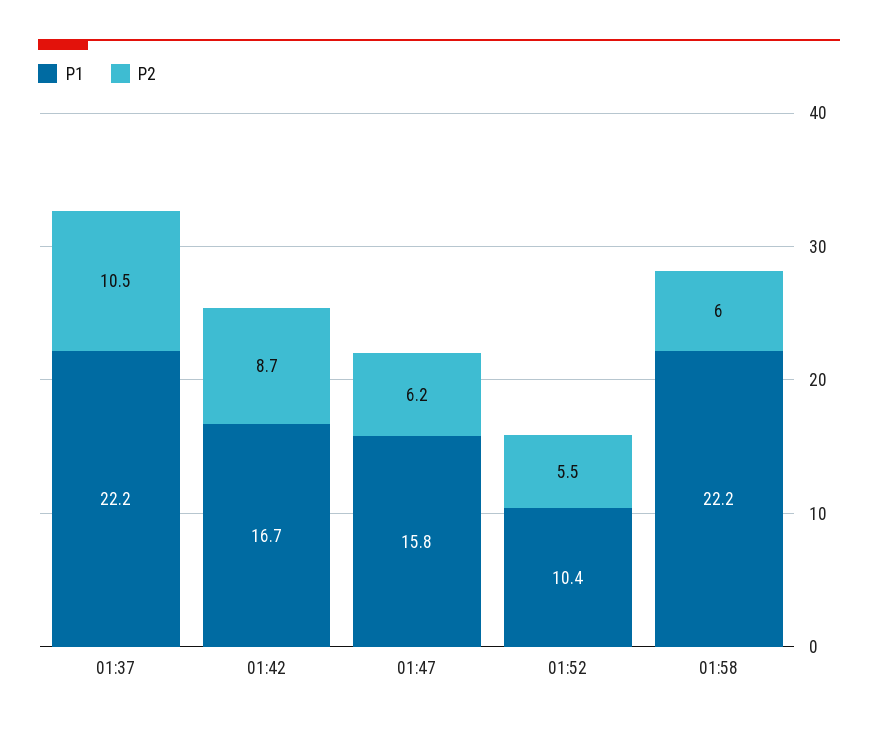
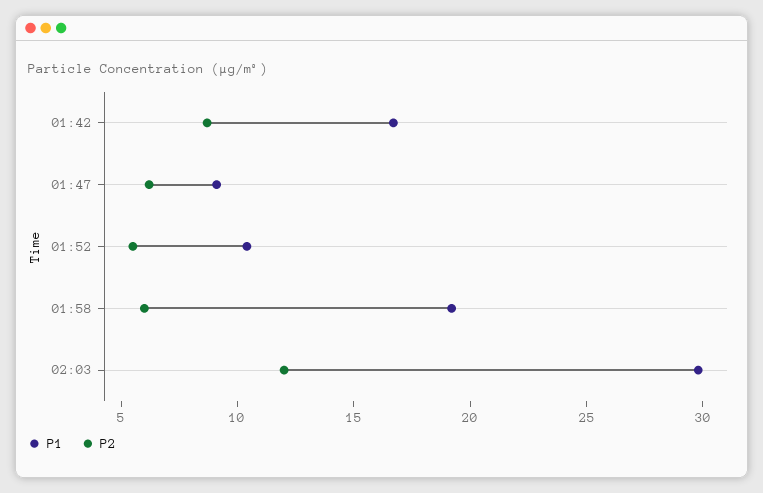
P1, 01:37: 22.2 -> none
P2, 01:37: 10.5 -> none
P1, 01:47: 15.8 -> 9
P1, 01:58: 22.2 -> 19
P1, 02:03: none -> 30
P2, 02:03: none -> 12

